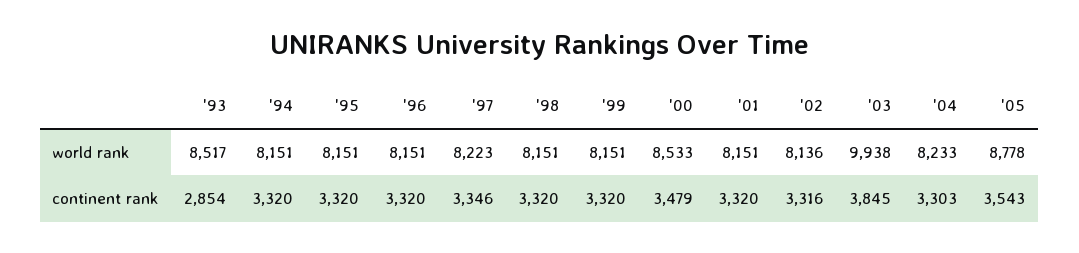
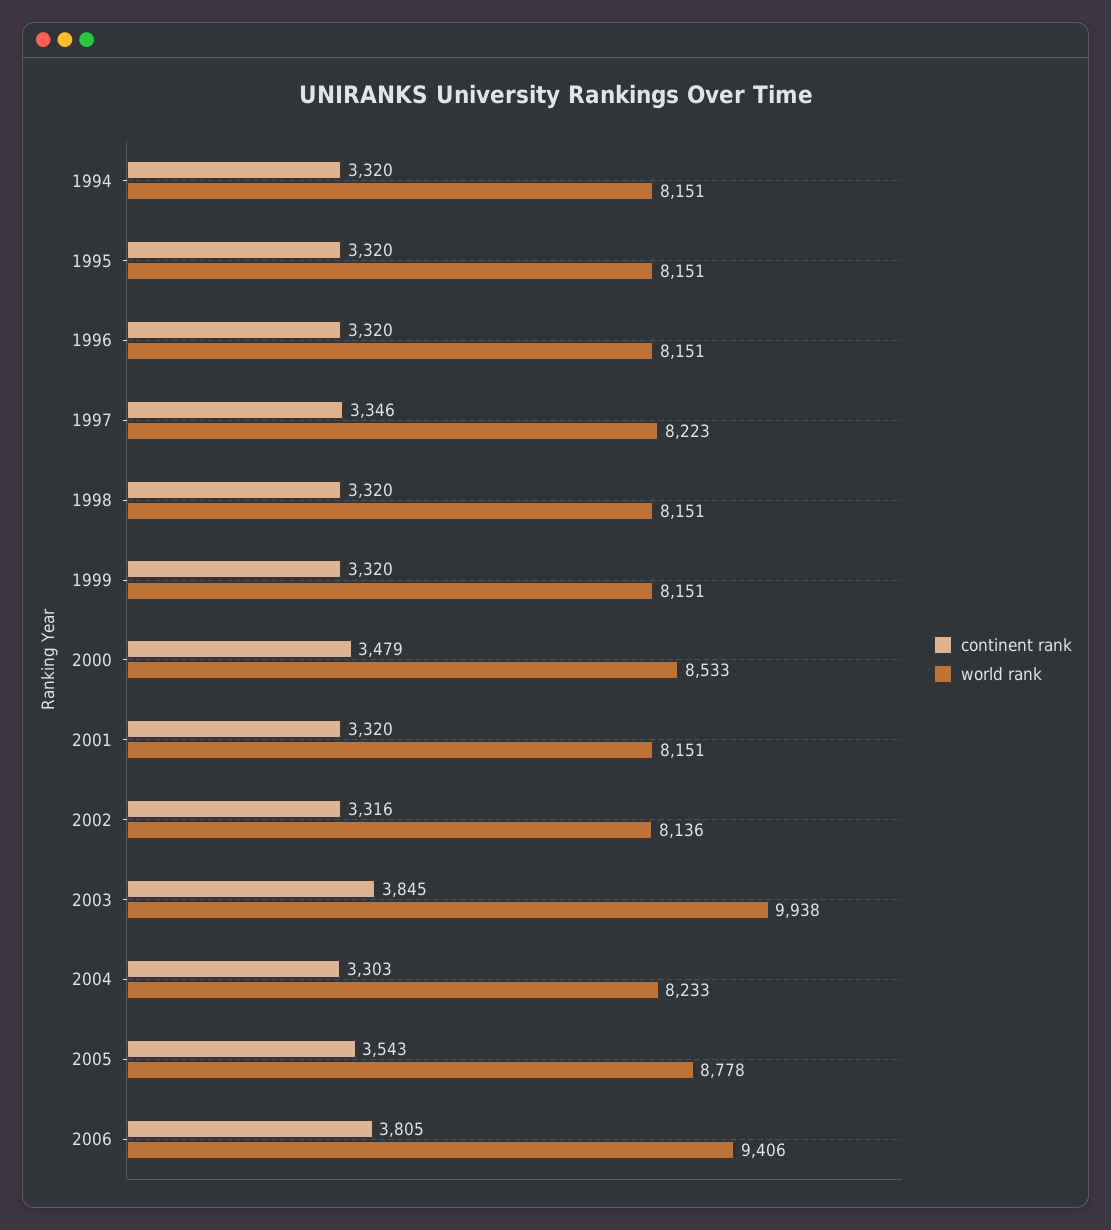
world rank, '93: 8517 -> none
continent rank, '93: 2854 -> none
continent rank, 2006: none -> 3805
world rank, 2006: none -> 9406

